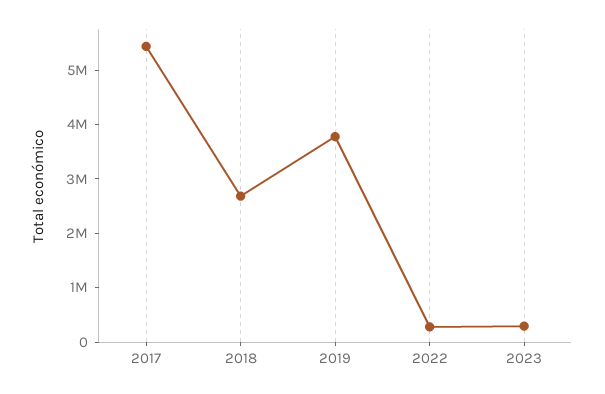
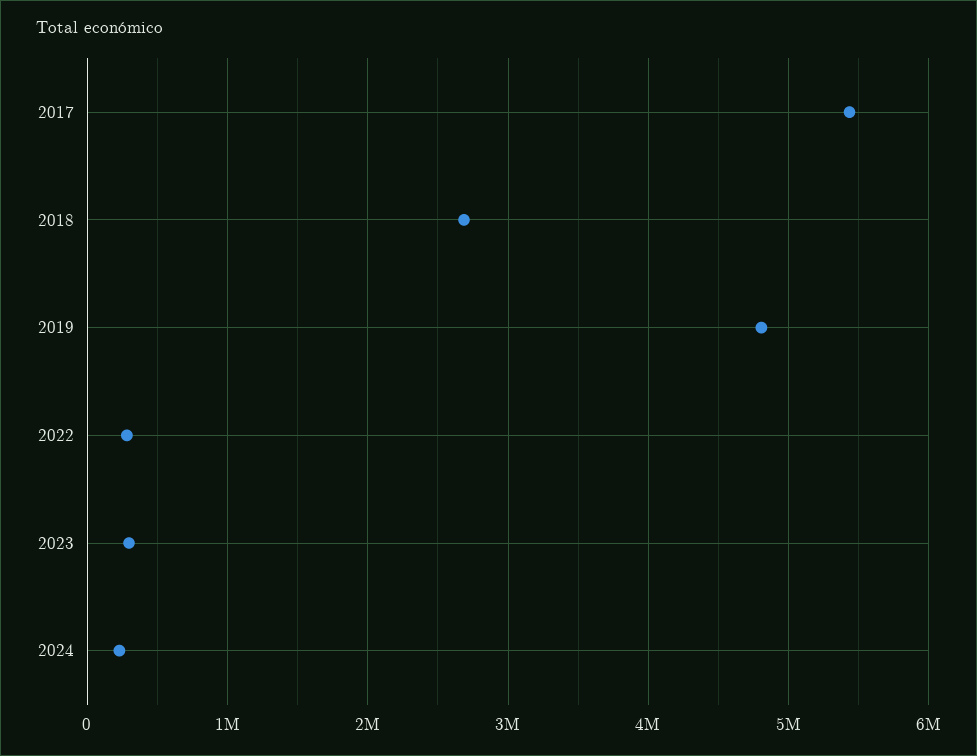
2019: 3800000 -> 4800000
2024: none -> 200000

